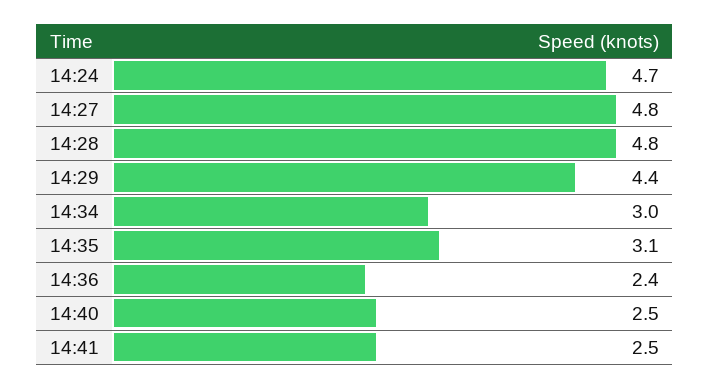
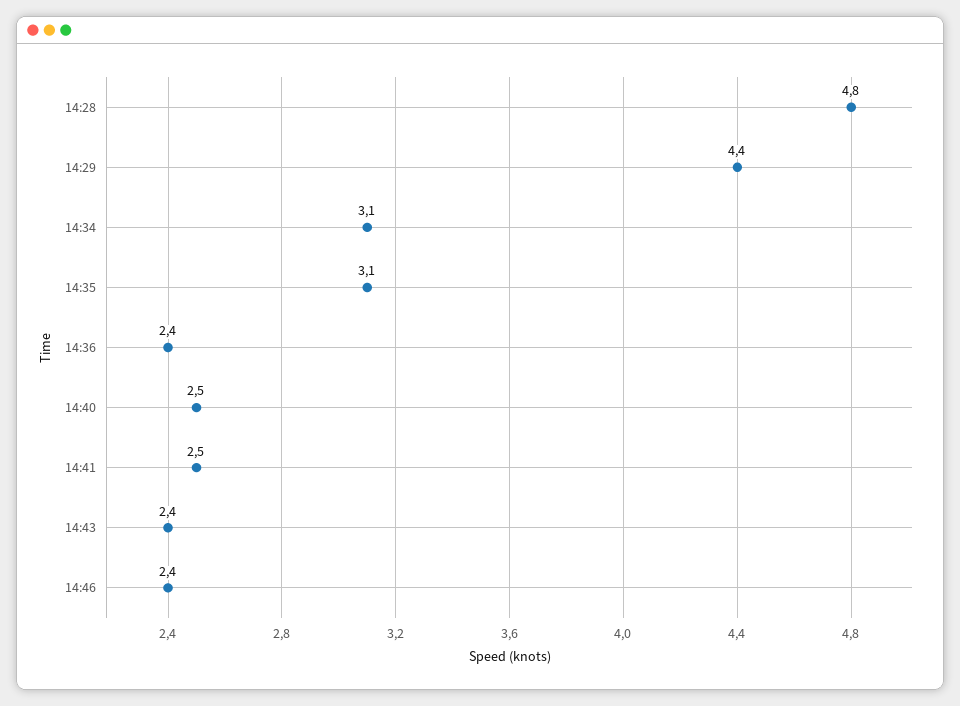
14:24: 4.7 -> none
14:27: 4.8 -> none
14:34: 3 -> 3.1
14:43: none -> 2.4
14:46: none -> 2.4

